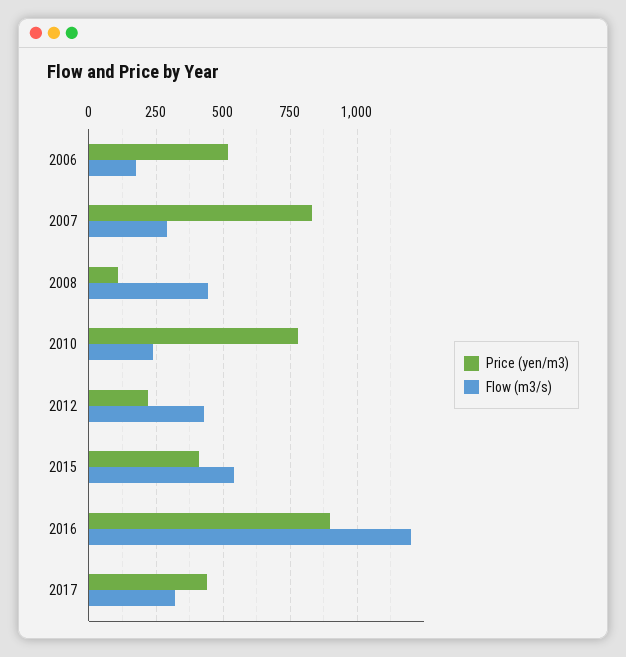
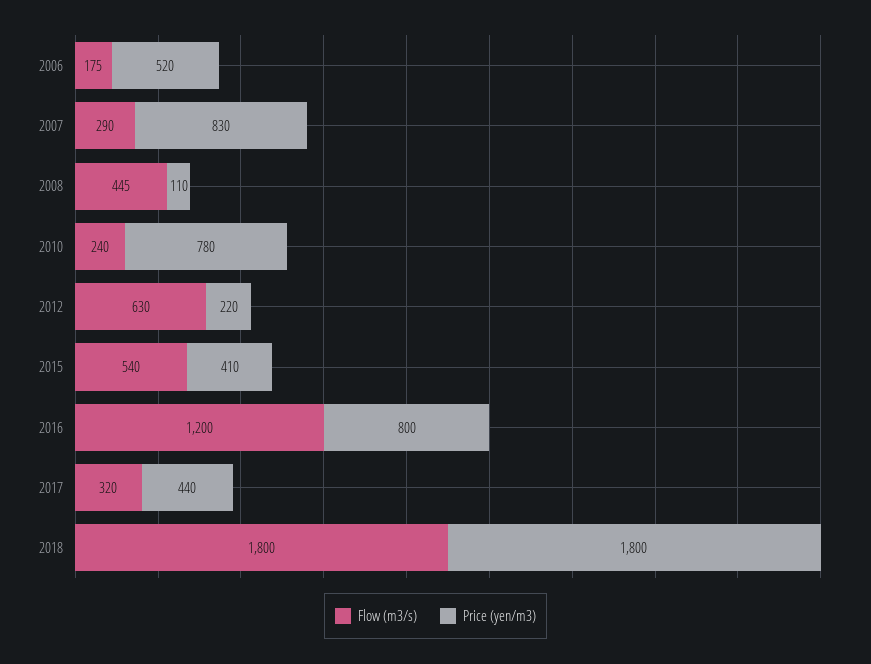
Flow (m3/s), 2012: 425 -> 630
Price (yen/m3), 2016: 900 -> 800
Flow (m3/s), 2018: none -> 1800
Price (yen/m3), 2018: none -> 1800

